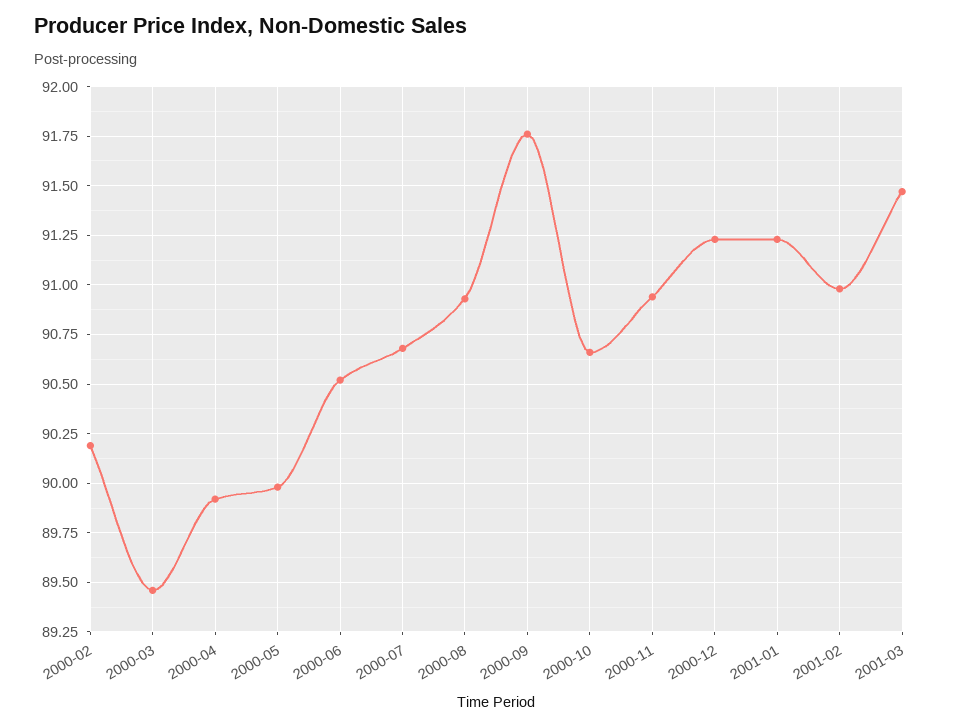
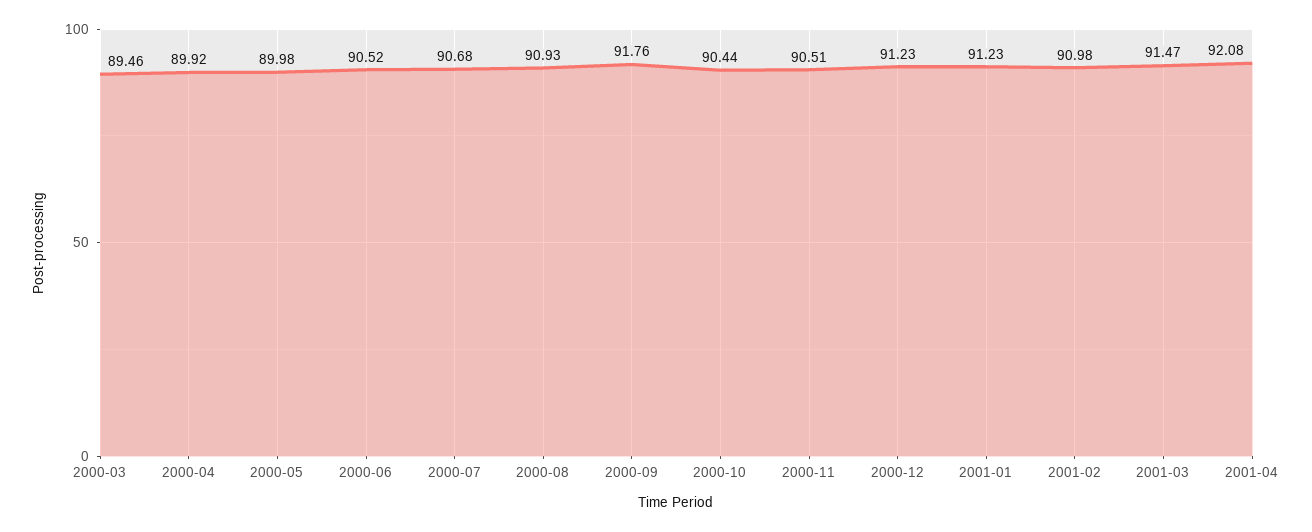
2000-02: 90.2 -> none
2000-10: 90.65 -> 90.44
2000-11: 90.95 -> 90.51
2001-04: none -> 92.08

